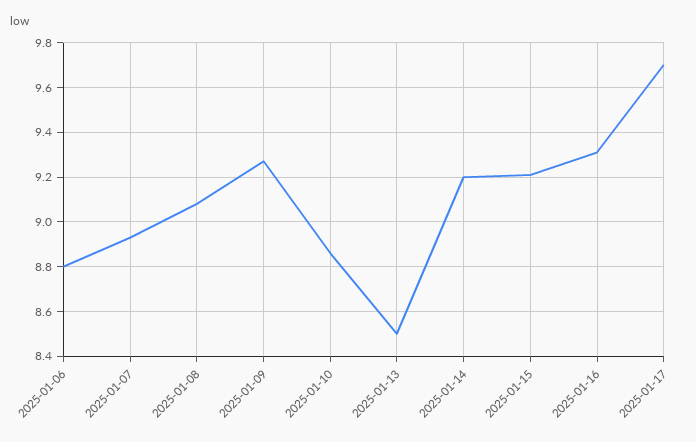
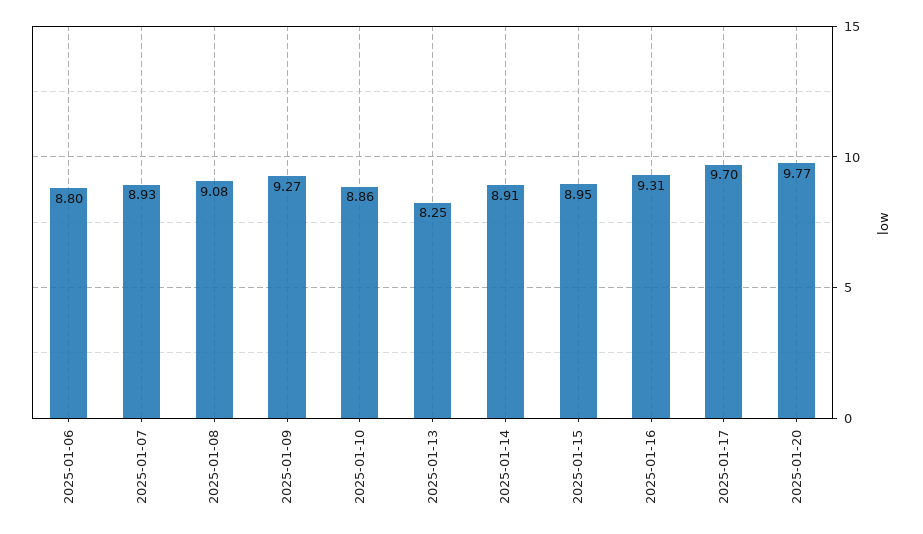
2025-01-13: 8.5 -> 8.25
2025-01-14: 9.2 -> 8.91
2025-01-15: 9.2 -> 8.95
2025-01-20: none -> 9.77

